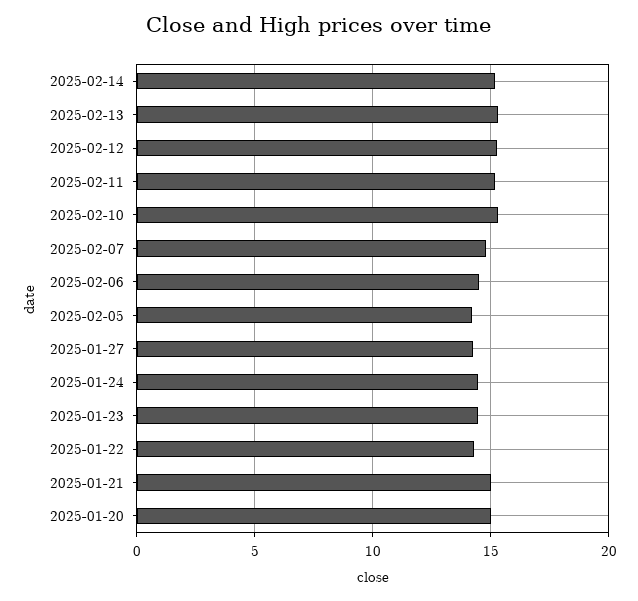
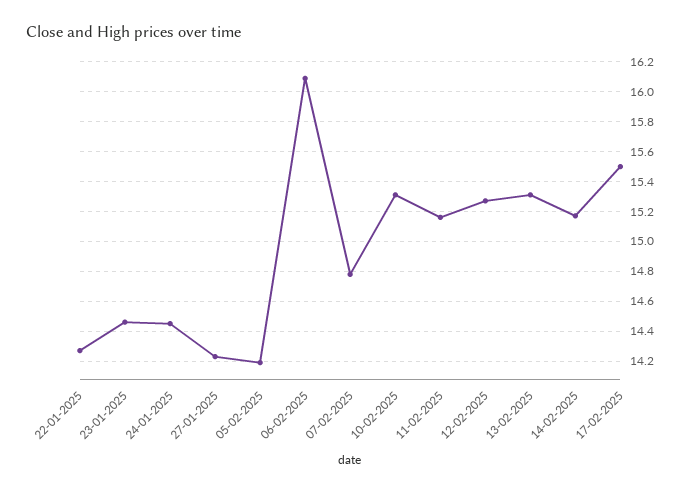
2025-02-06: 14.5 -> 16.1
2025-01-21: 15 -> none
2025-01-20: 15 -> none
17-02-2025: none -> 15.5

